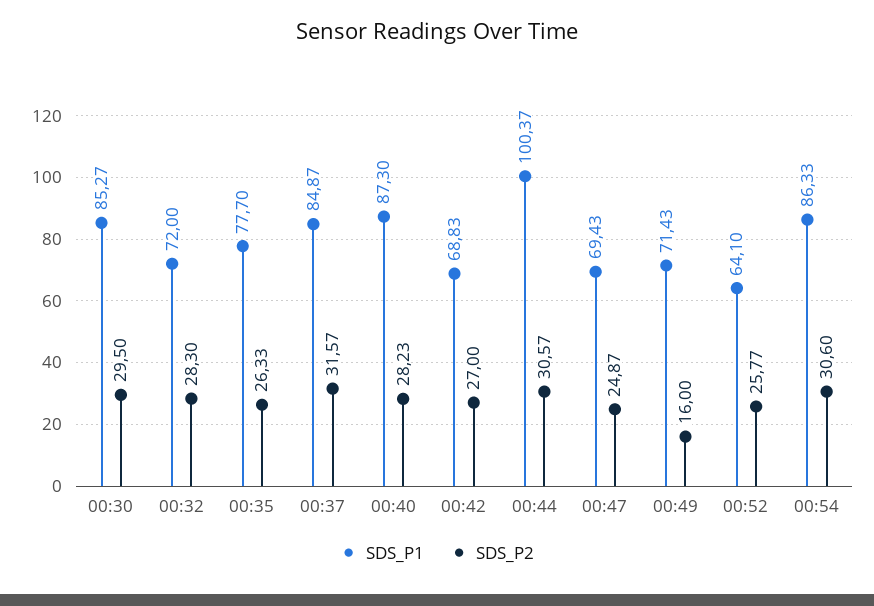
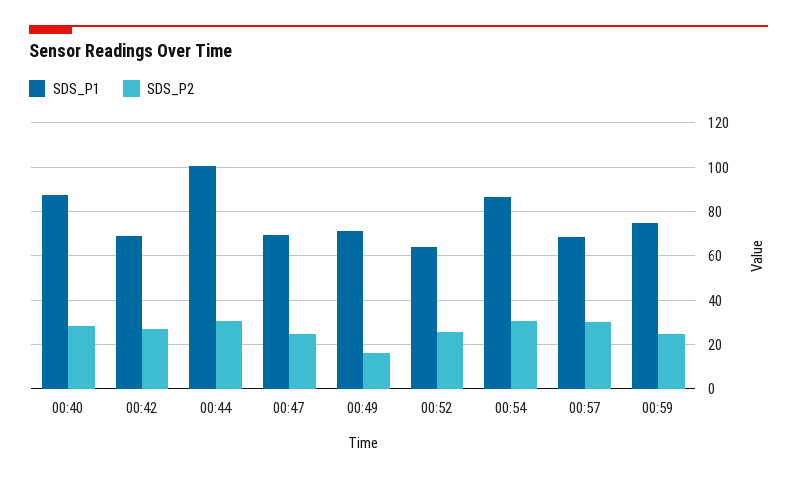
SDS_P1, 00:30: 85.27 -> none
SDS_P2, 00:30: 29.5 -> none
SDS_P1, 00:32: 72 -> none
SDS_P2, 00:32: 28.3 -> none
SDS_P1, 00:35: 77.7 -> none
SDS_P2, 00:35: 26.33 -> none
SDS_P1, 00:37: 84.87 -> none
SDS_P2, 00:37: 31.57 -> none
SDS_P1, 00:57: none -> 70
SDS_P2, 00:57: none -> 30
SDS_P1, 00:59: none -> 75
SDS_P2, 00:59: none -> 25

